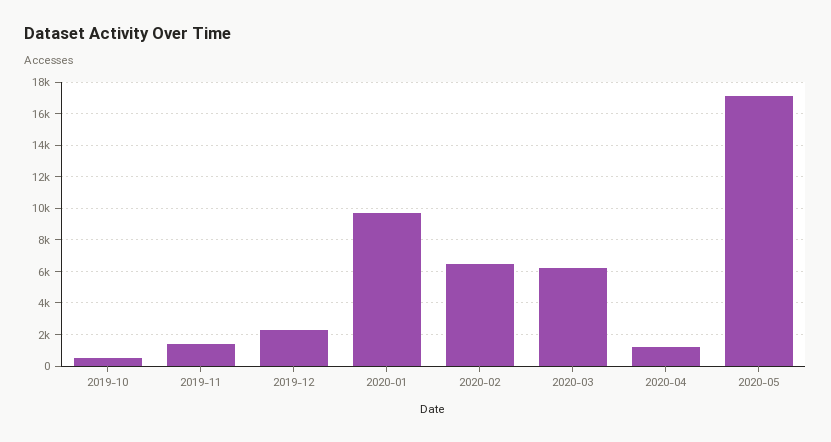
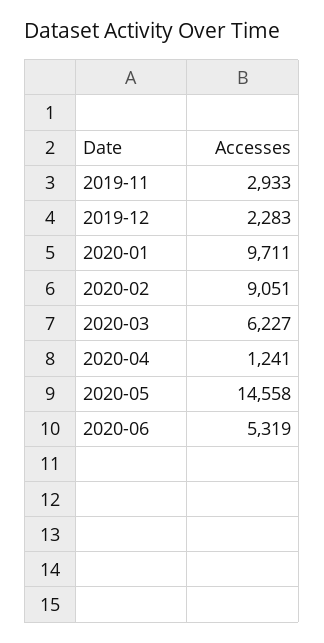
2019-10: 500 -> none
2019-11: 1500 -> 2933
2020-02: 6500 -> 9051
2020-05: 17000 -> 14558
2020-06: none -> 5319

